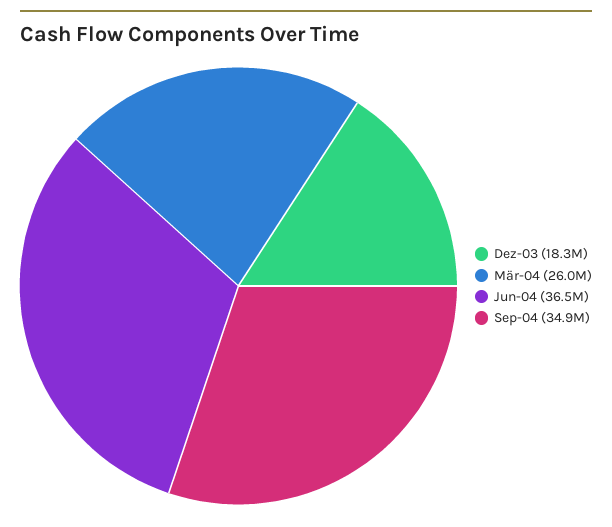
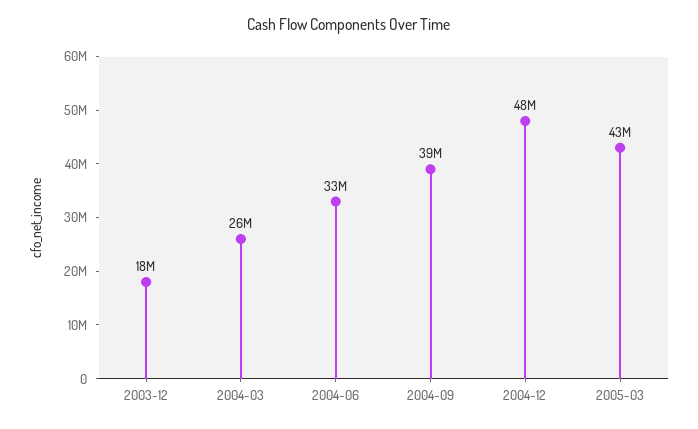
Jun-04: 36500000 -> 33000000
Sep-04: 34900000 -> 39000000
2004-12: none -> 48000000
2005-03: none -> 43000000

